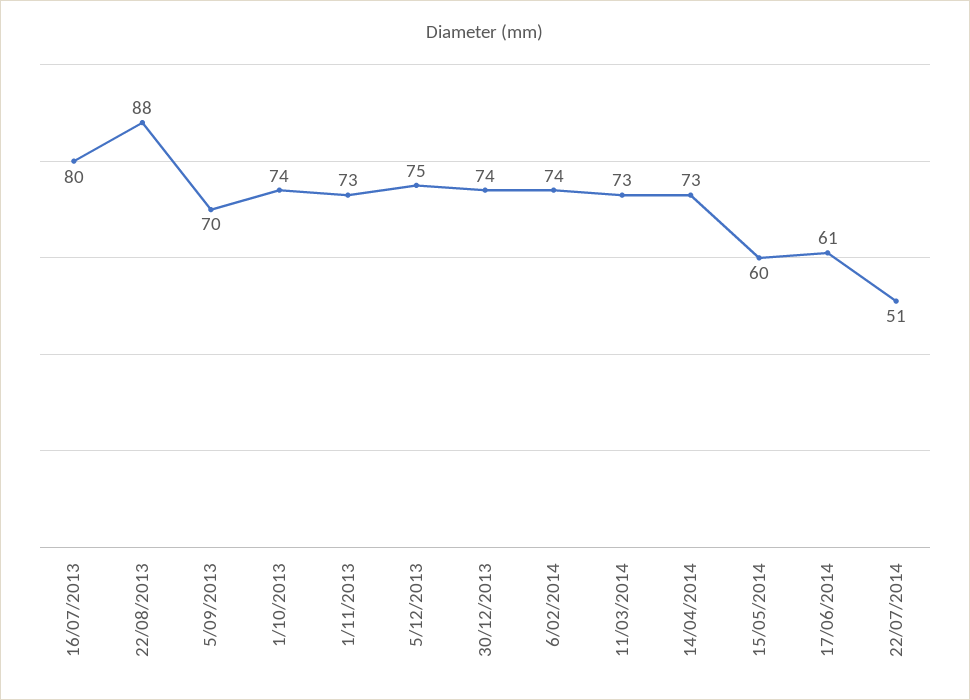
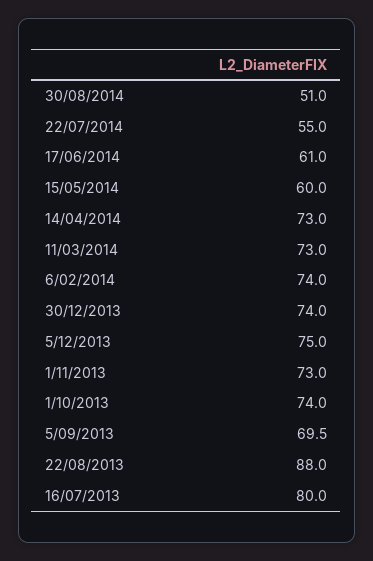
22/07/2014: 51 -> 55
30/08/2014: none -> 51

